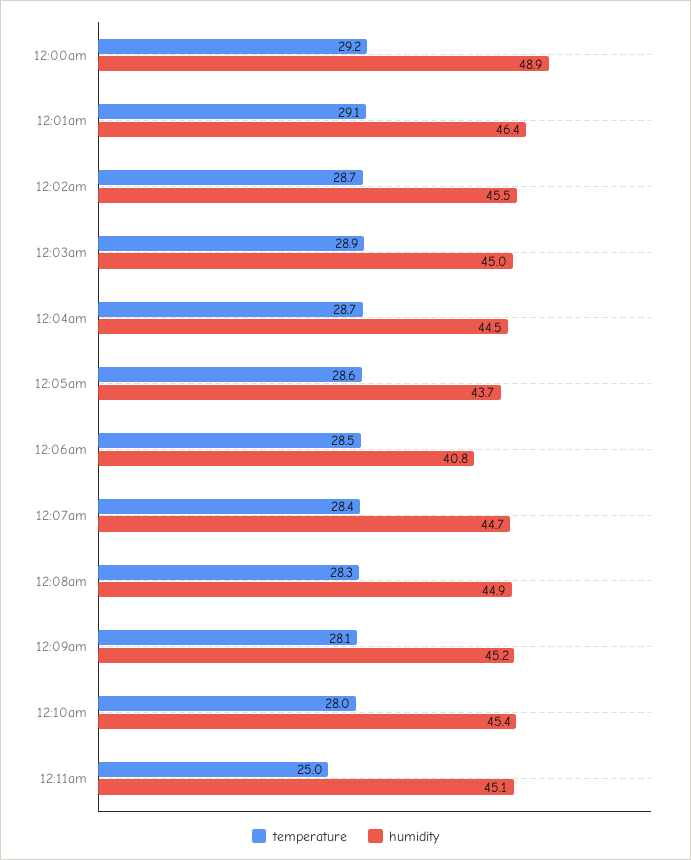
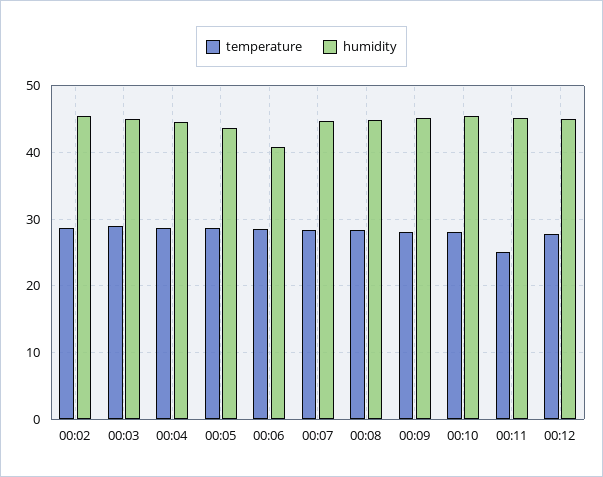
temperature, 12:00am: 29.2 -> none
humidity, 12:00am: 48.9 -> none
temperature, 12:01am: 29.1 -> none
humidity, 12:01am: 46.4 -> none
temperature, 00:12: none -> 28
humidity, 00:12: none -> 45

